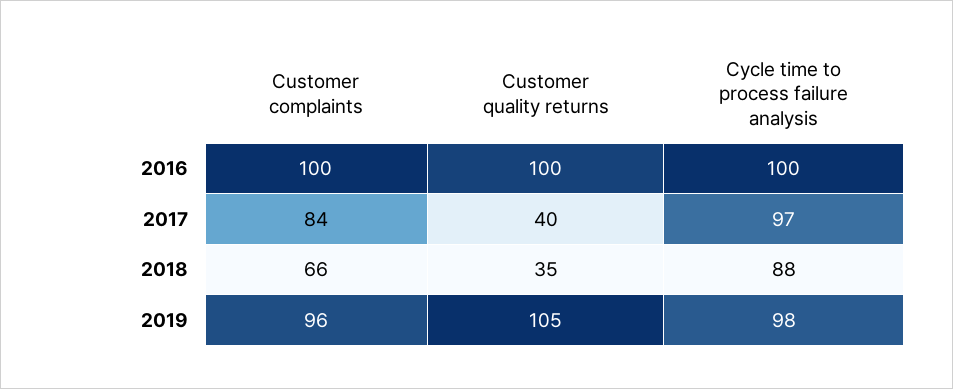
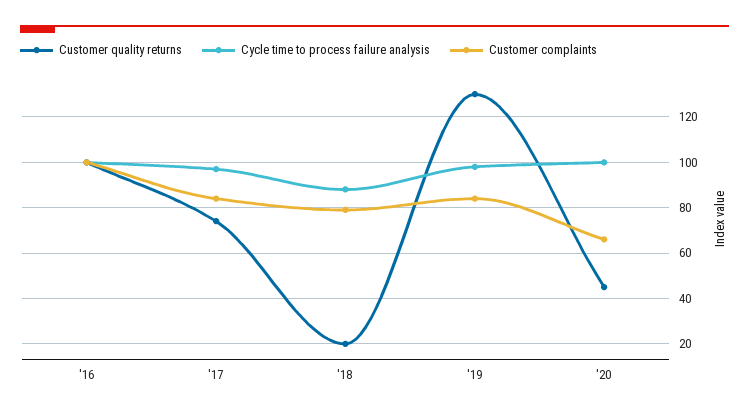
Customer quality returns, 2017: 40 -> 75
Customer complaints, 2018: 66 -> 80
Customer quality returns, 2018: 35 -> 20
Customer complaints, 2019: 96 -> 85
Customer quality returns, 2019: 105 -> 130
Customer quality returns, '20: none -> 45
Cycle time to process failure analysis, '20: none -> 100
Customer complaints, '20: none -> 65

